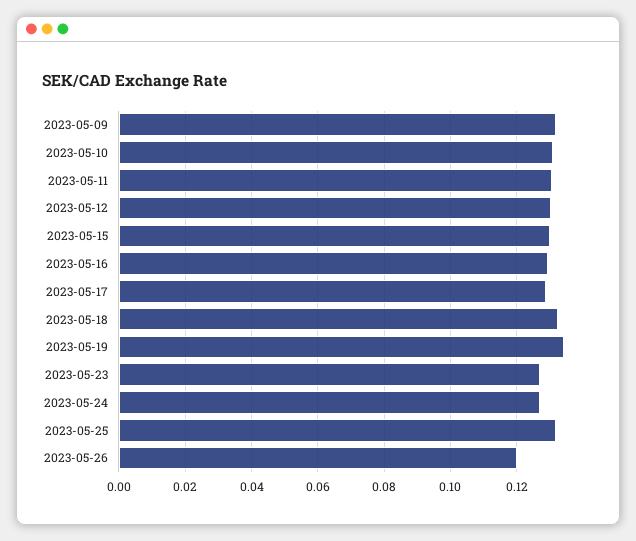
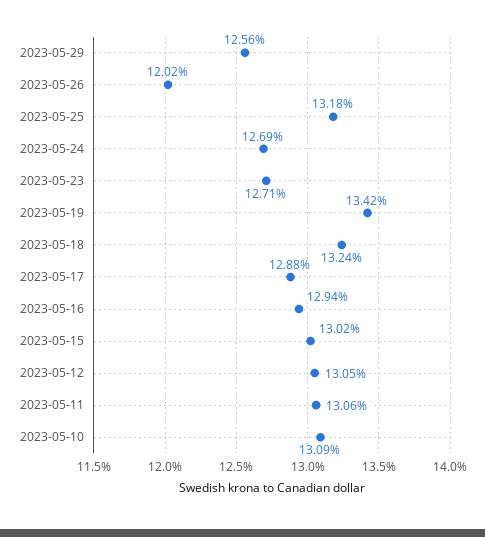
2023-05-09: 0.132 -> none
2023-05-29: none -> 0.1256

